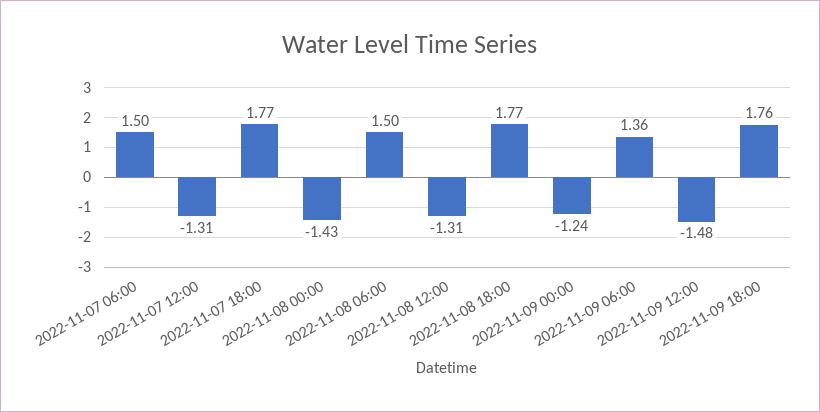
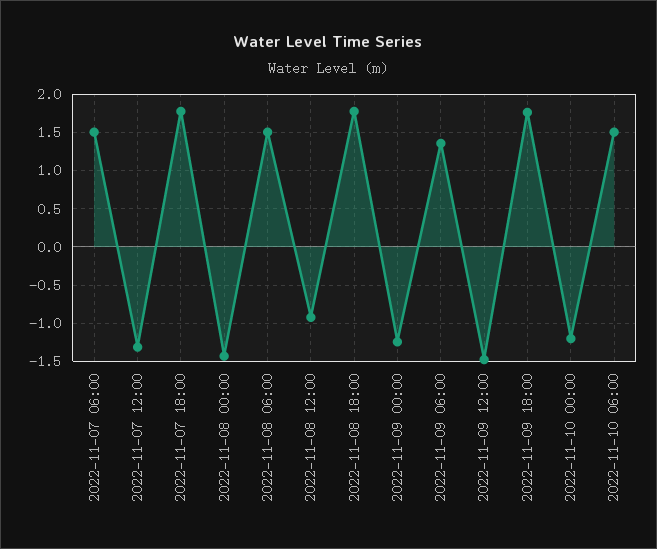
2022-11-08 12:00: -1.31 -> -0.9
2022-11-10 00:00: none -> -1.2
2022-11-10 06:00: none -> 1.5

